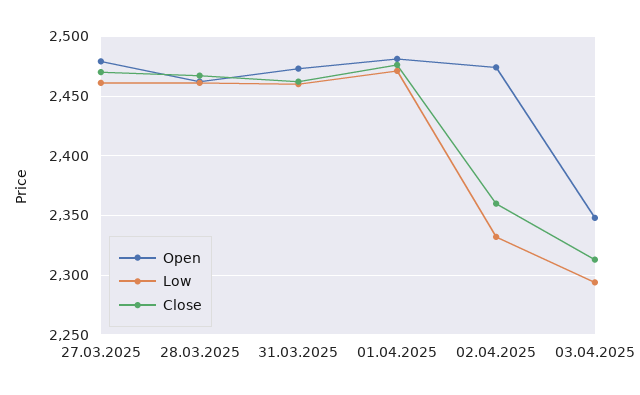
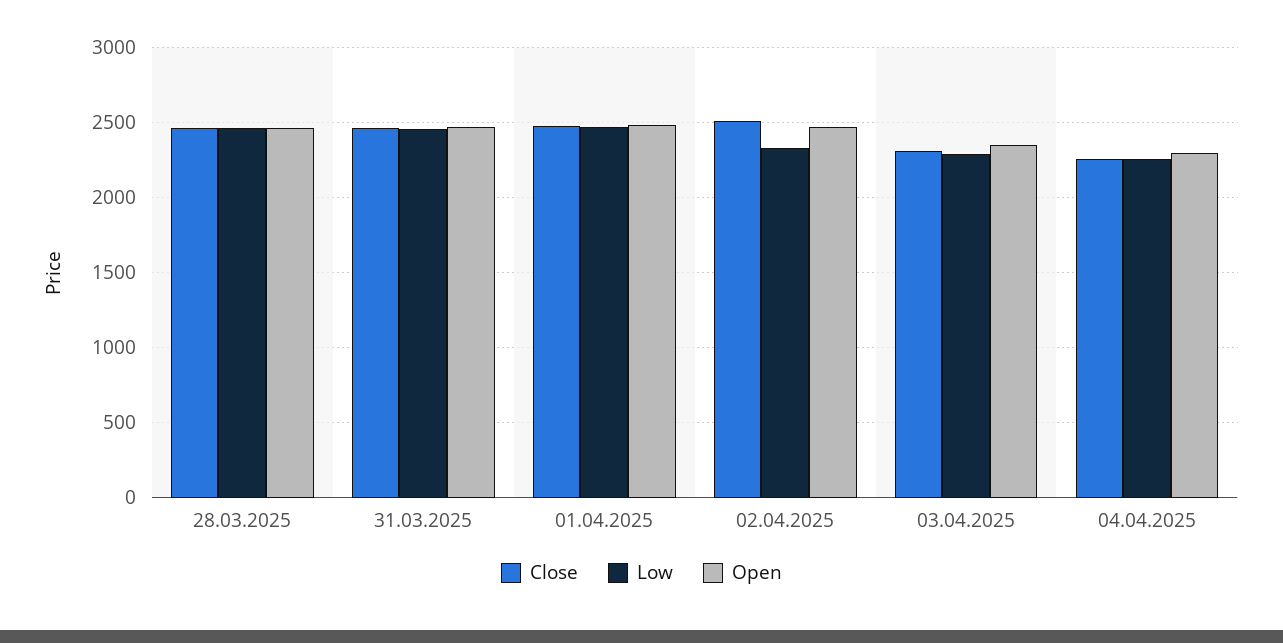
Open, 27.03.2025: 2480 -> none
Low, 27.03.2025: 2460 -> none
Close, 27.03.2025: 2470 -> none
Close, 02.04.2025: 2360 -> 2500
Close, 04.04.2025: none -> 2250
Low, 04.04.2025: none -> 2250
Open, 04.04.2025: none -> 2300

